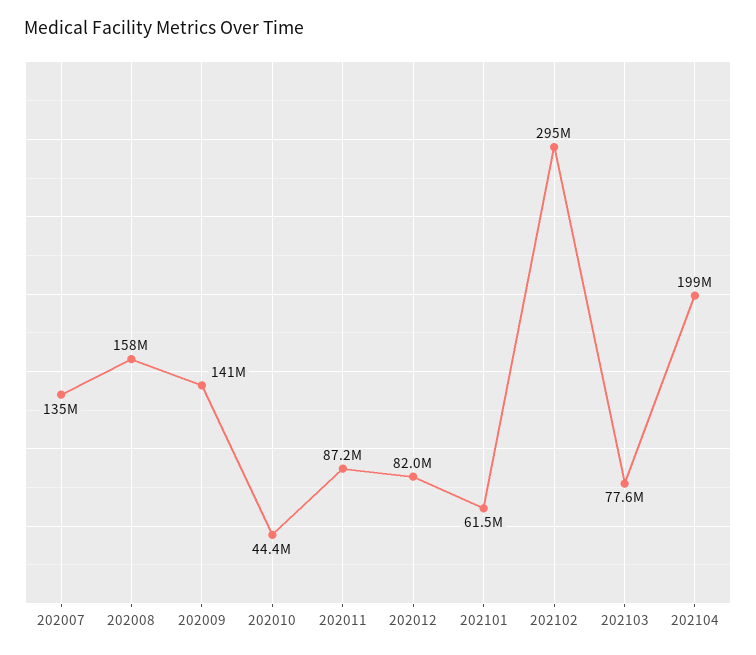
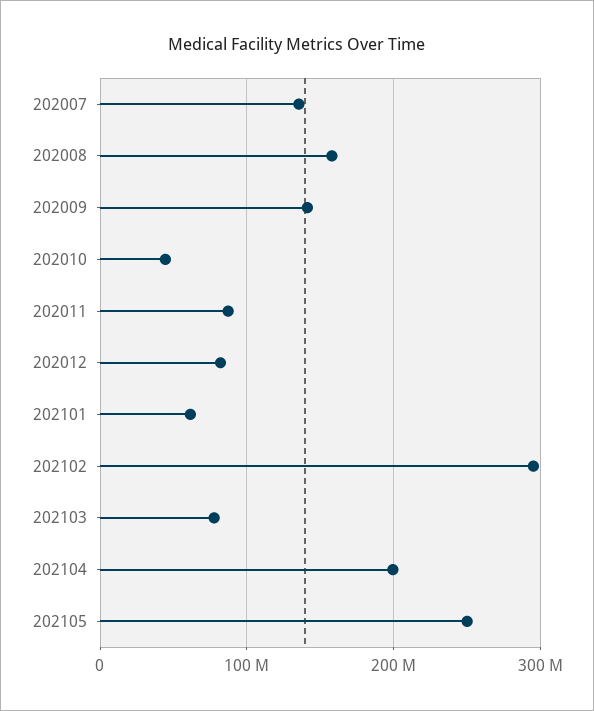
202105: none -> 250000000

